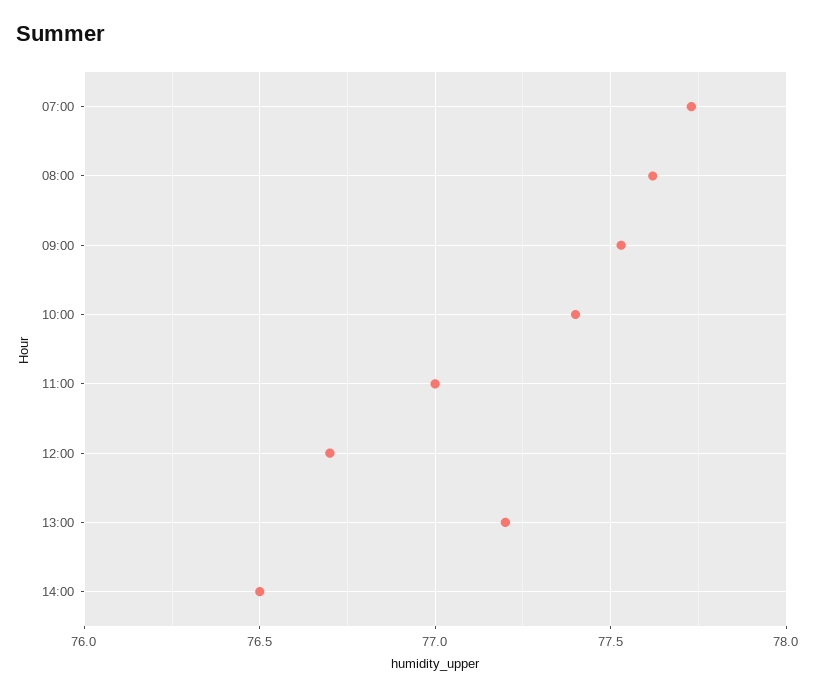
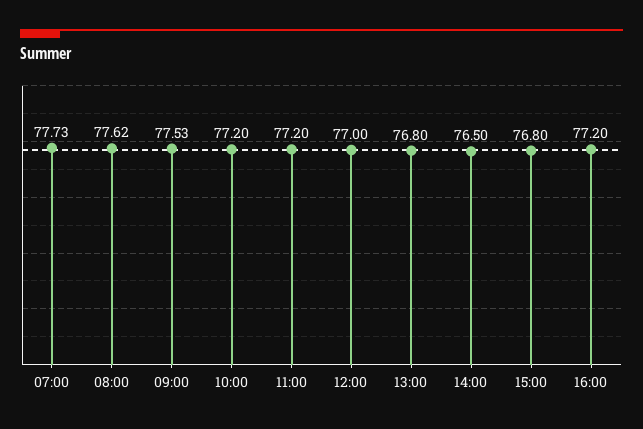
10:00: 77.4 -> 77.2
11:00: 77 -> 77.2
12:00: 76.7 -> 77
13:00: 77.2 -> 76.8
15:00: none -> 76.8
16:00: none -> 77.2

